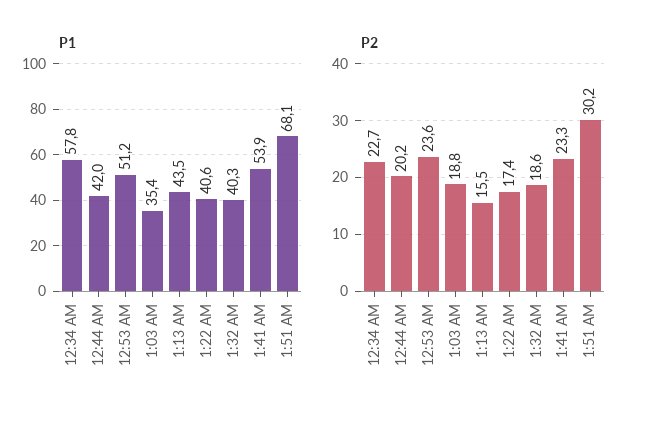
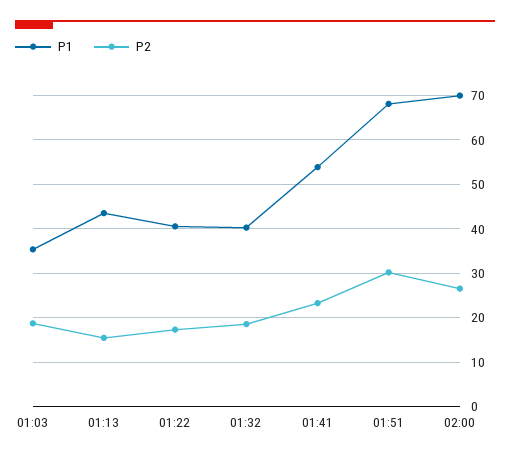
P1, 12:34 AM: 57.8 -> none
P1, 12:44 AM: 42 -> none
P1, 12:53 AM: 51.2 -> none
P2, 12:34 AM: 22.7 -> none
P2, 12:44 AM: 20.2 -> none
P2, 12:53 AM: 23.6 -> none
P1, 02:00: none -> 70
P2, 02:00: none -> 26

